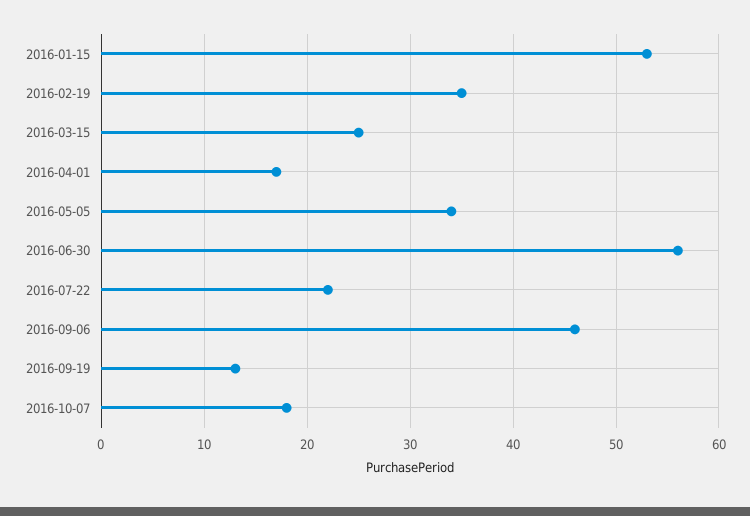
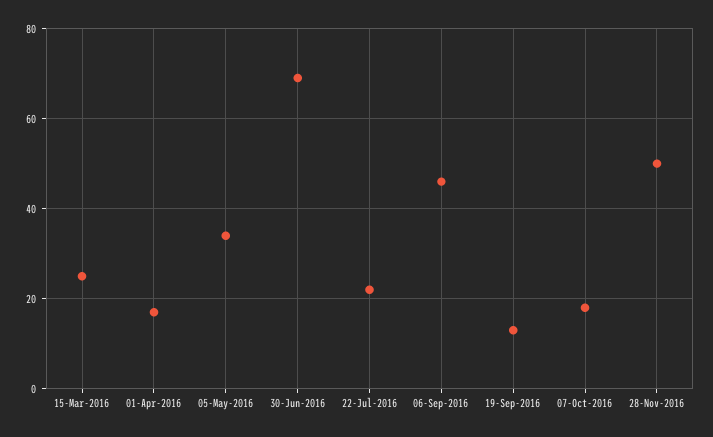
2016-01-15: 53 -> none
2016-02-19: 35 -> none
2016-06-30: 56 -> 70
28-Nov-2016: none -> 50

